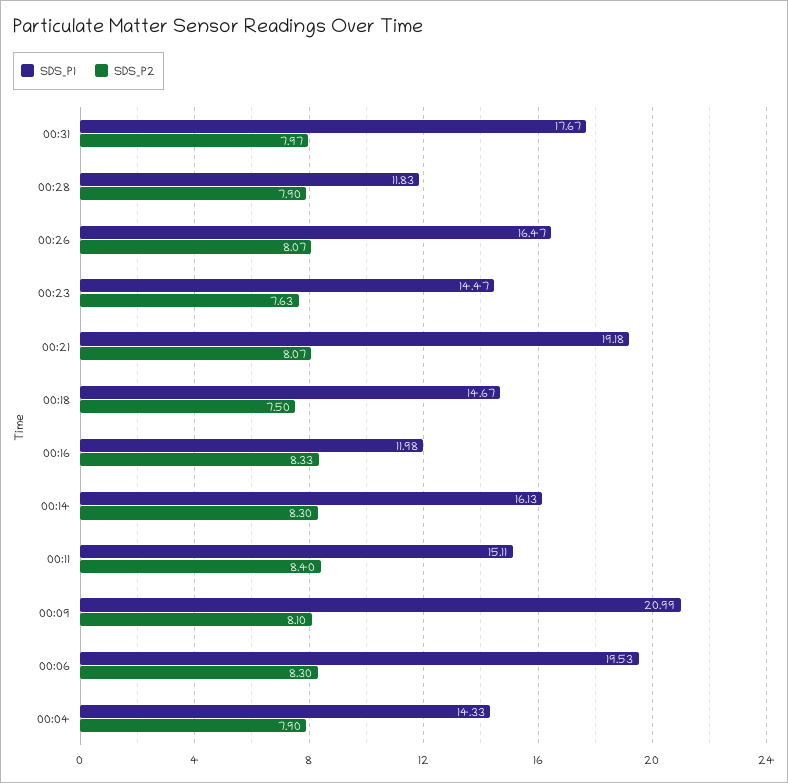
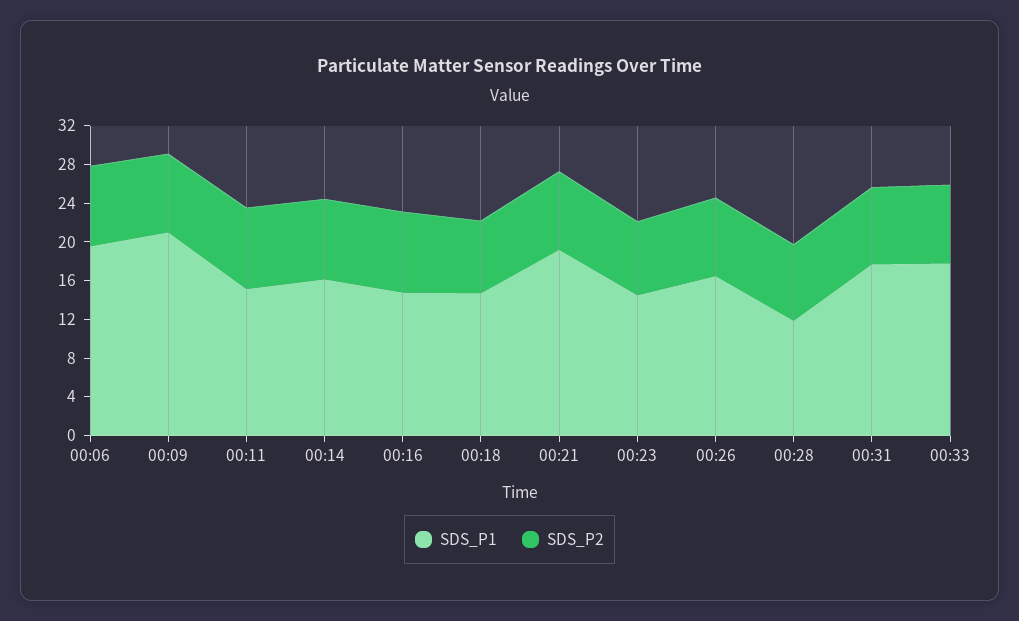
SDS_P1, 00:16: 11.98 -> 15
SDS_P1, 00:04: 14.33 -> none
SDS_P2, 00:04: 7.9 -> none
SDS_P1, 00:33: none -> 18
SDS_P2, 00:33: none -> 8

